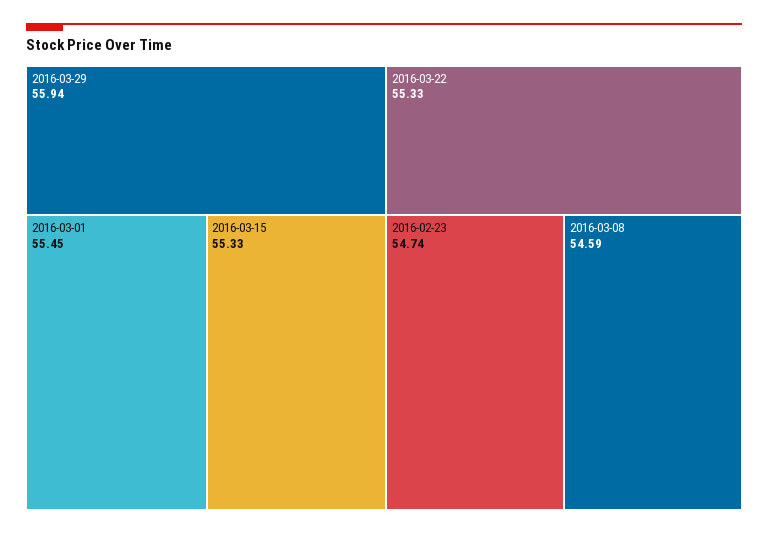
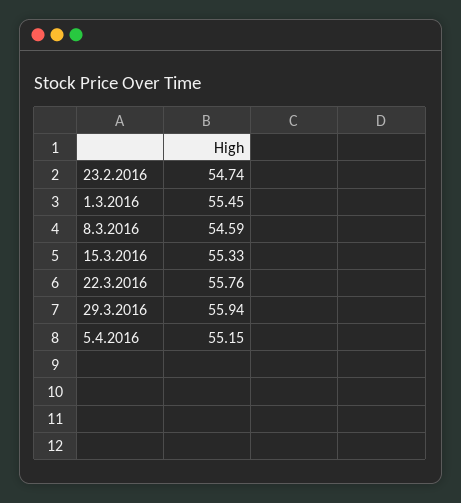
2016-03-22: 55.33 -> 55.76
5.4.2016: none -> 55.15

